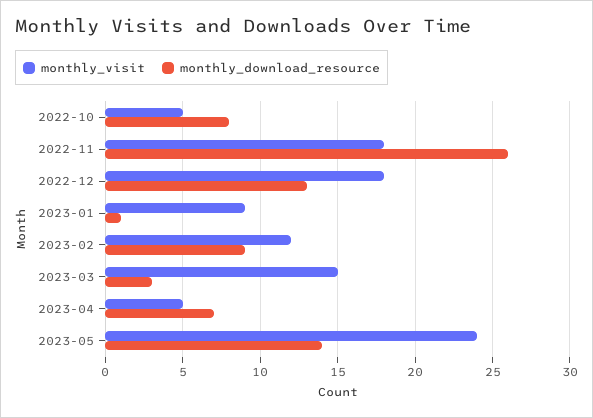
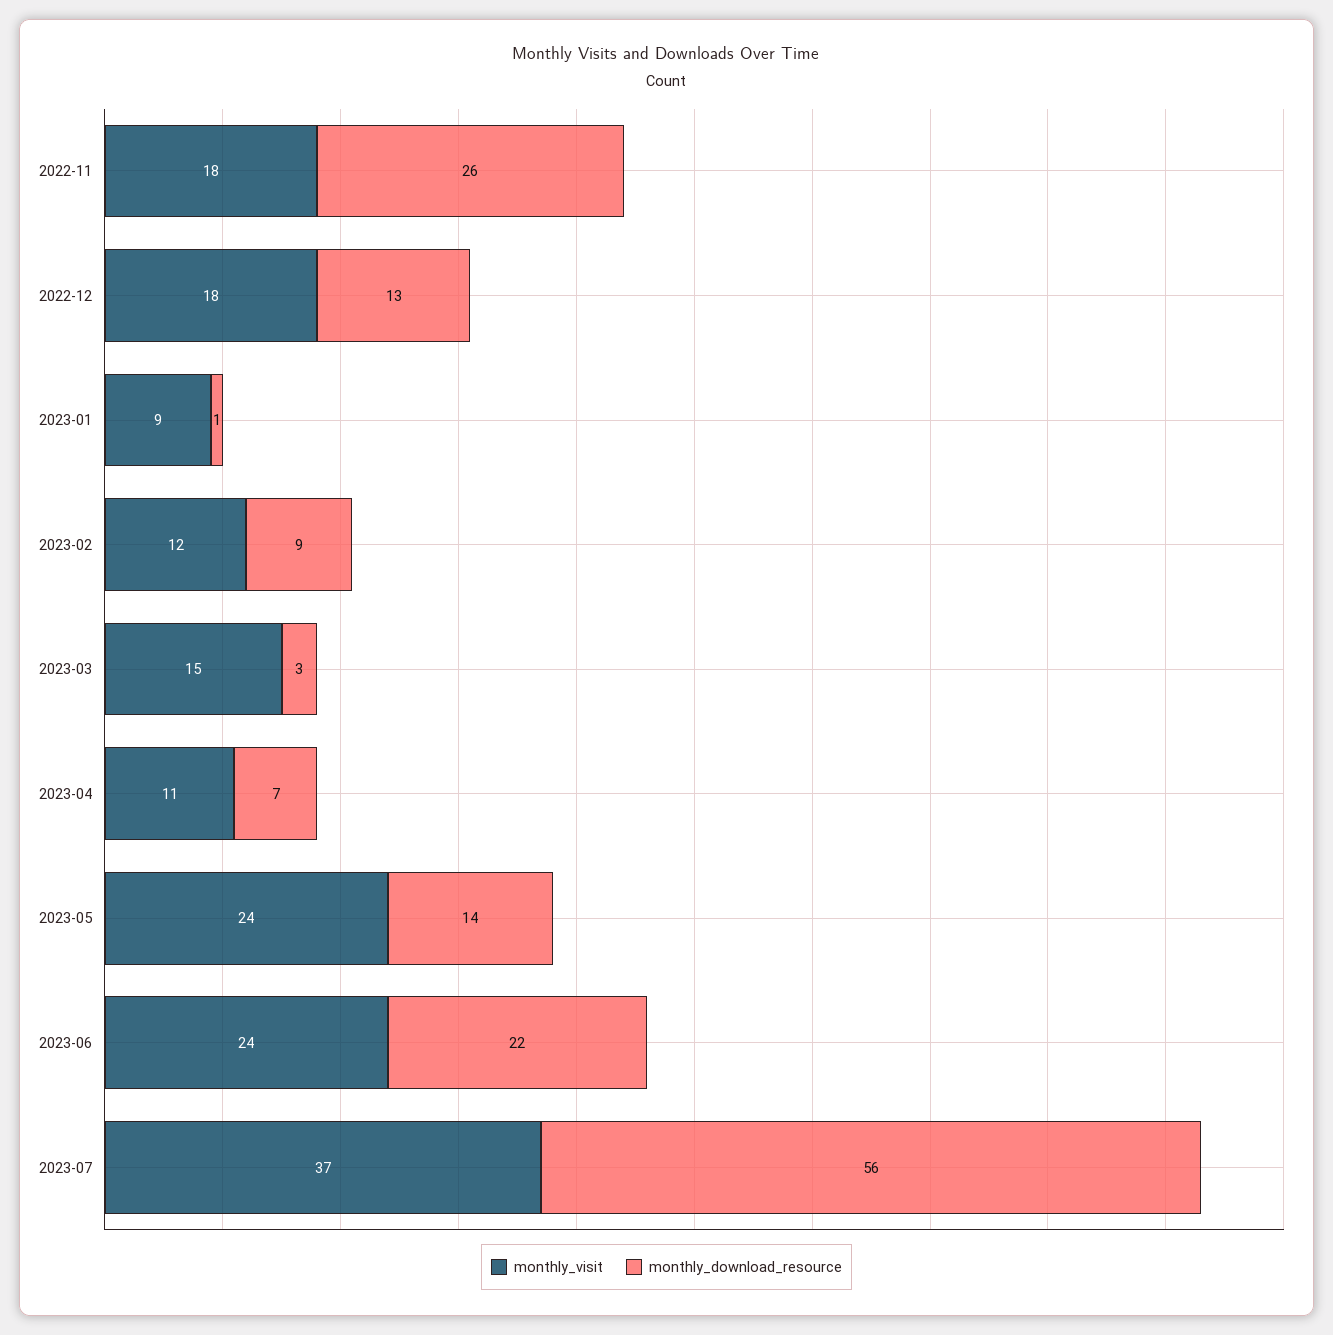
monthly_visit, 2022-10: 5 -> none
monthly_download_resource, 2022-10: 8 -> none
monthly_visit, 2023-04: 5 -> 11
monthly_visit, 2023-06: none -> 24
monthly_download_resource, 2023-06: none -> 22
monthly_visit, 2023-07: none -> 37
monthly_download_resource, 2023-07: none -> 56

